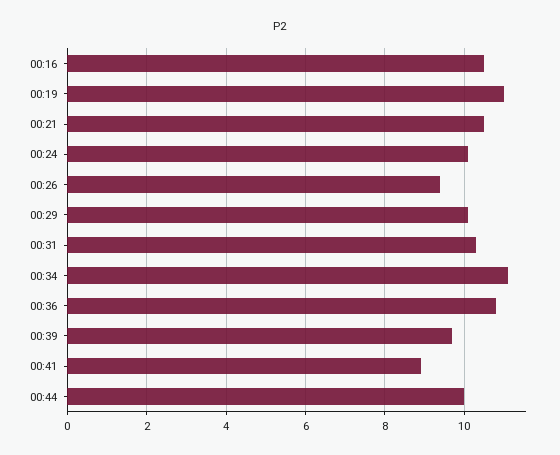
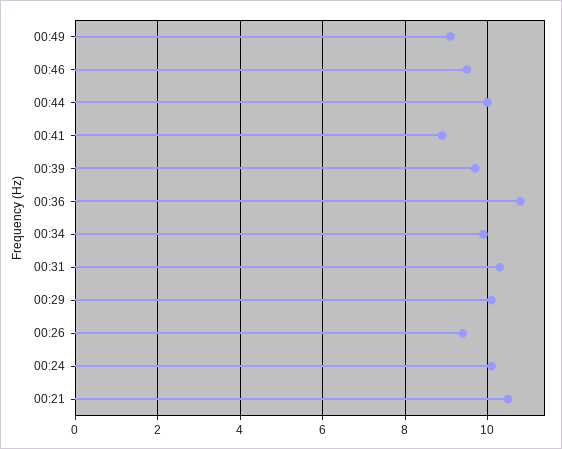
00:16: 10.5 -> none
00:19: 11 -> none
00:34: 11 -> 10
00:49: none -> 9
00:46: none -> 9.5

